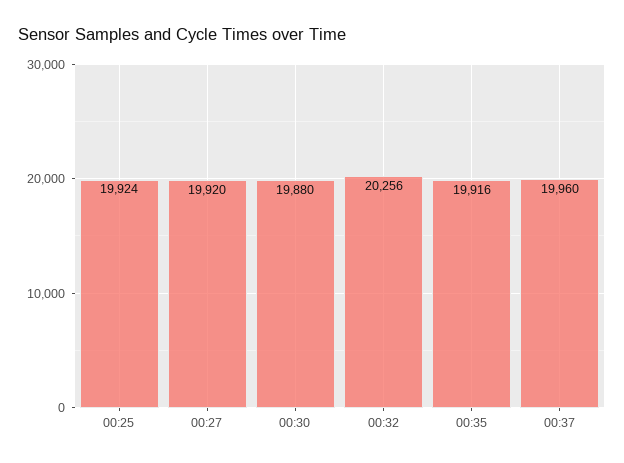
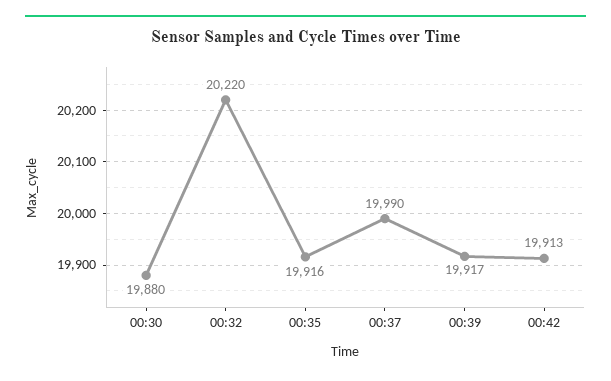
00:25: 19924 -> none
00:27: 19920 -> none
00:32: 20256 -> 20220
00:37: 19960 -> 19990
00:39: none -> 19917
00:42: none -> 19913

